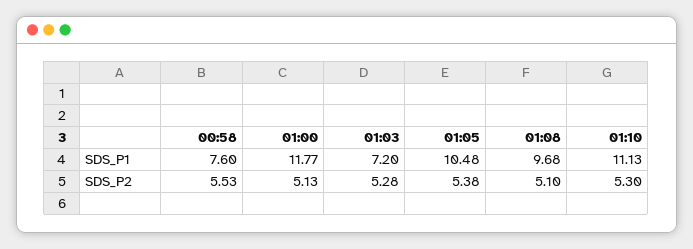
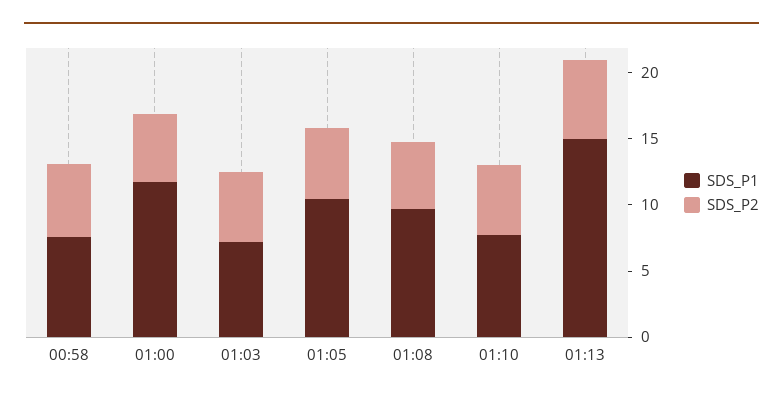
SDS_P1, 01:10: 11.13 -> 8
SDS_P1, 01:13: none -> 15
SDS_P2, 01:13: none -> 6

